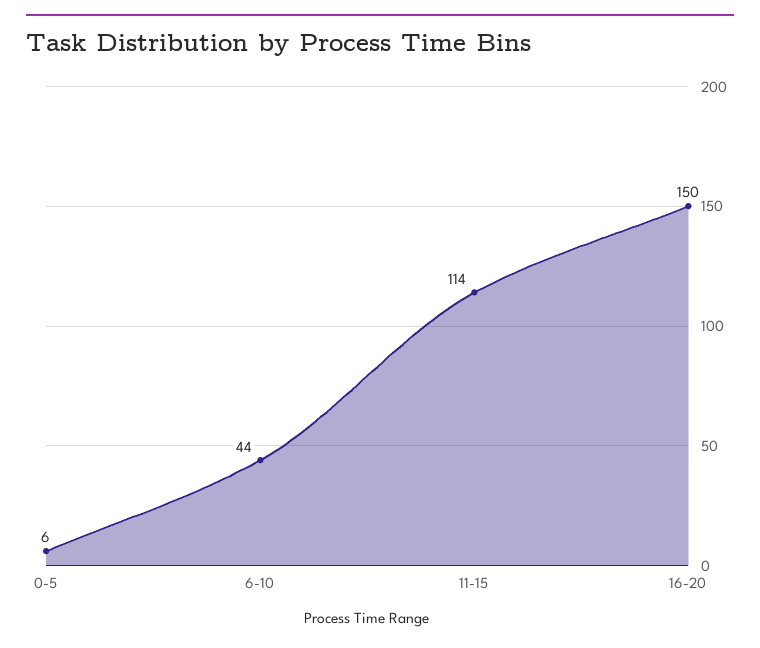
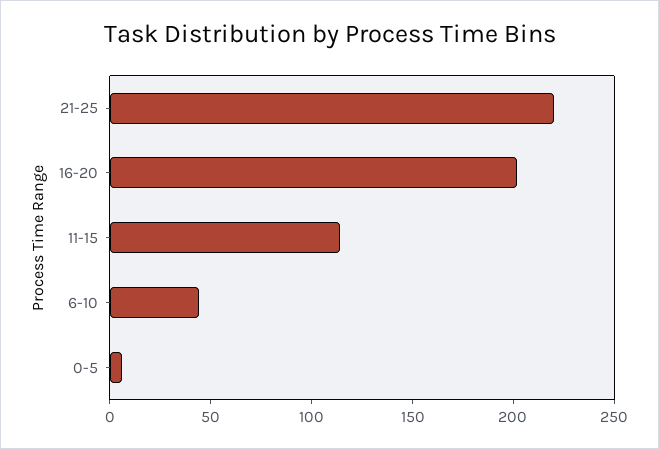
16-20: 150 -> 200
21-25: none -> 220

